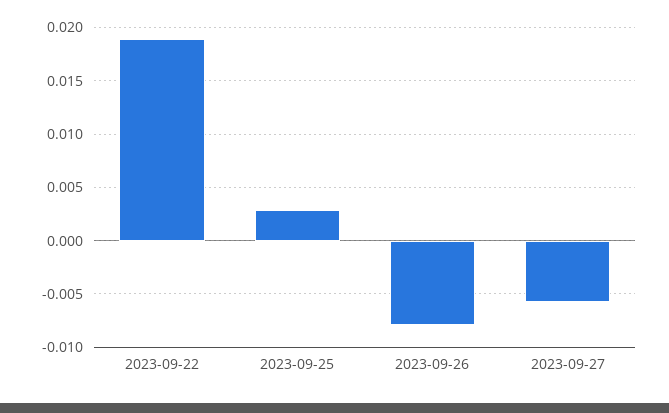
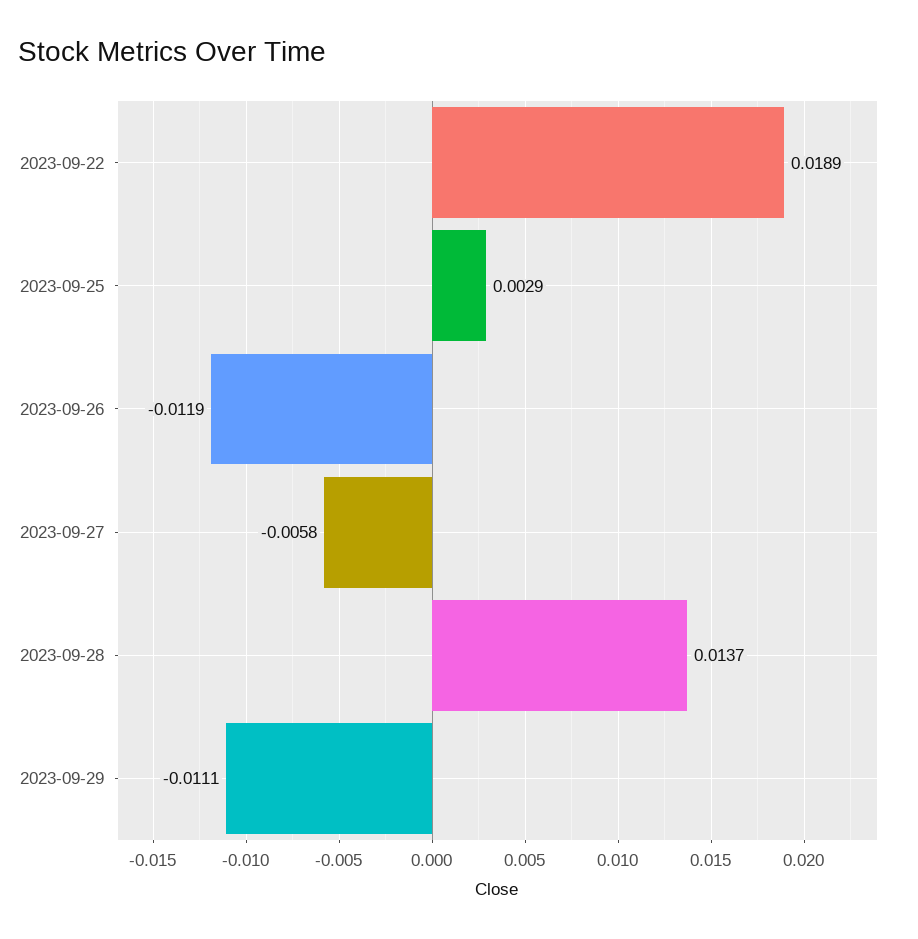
2023-09-26: -0.008 -> -0.0119
2023-09-28: none -> 0.0137
2023-09-29: none -> -0.0111

